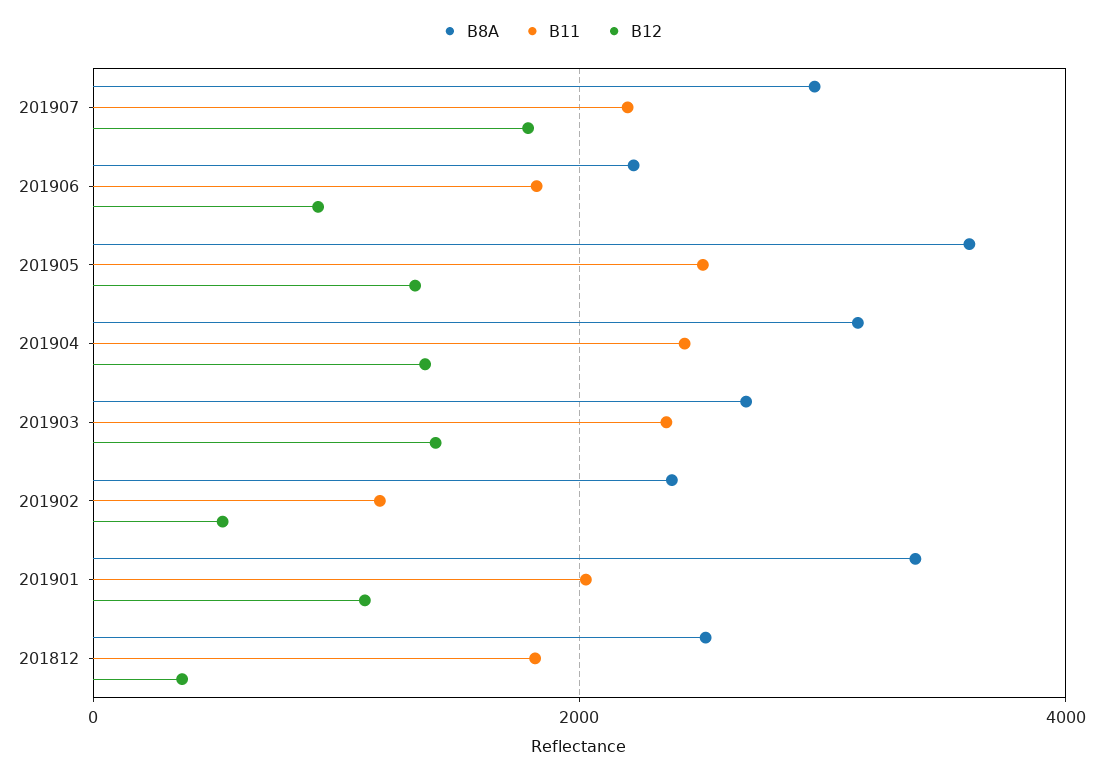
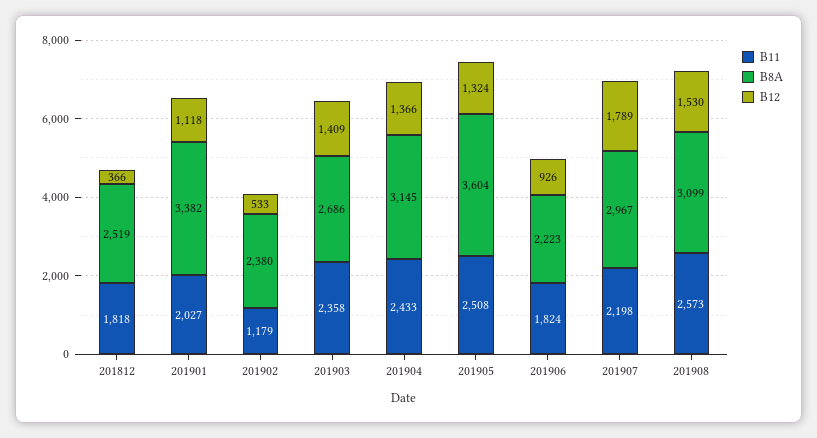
B11, 201908: none -> 2573
B8A, 201908: none -> 3099
B12, 201908: none -> 1530

